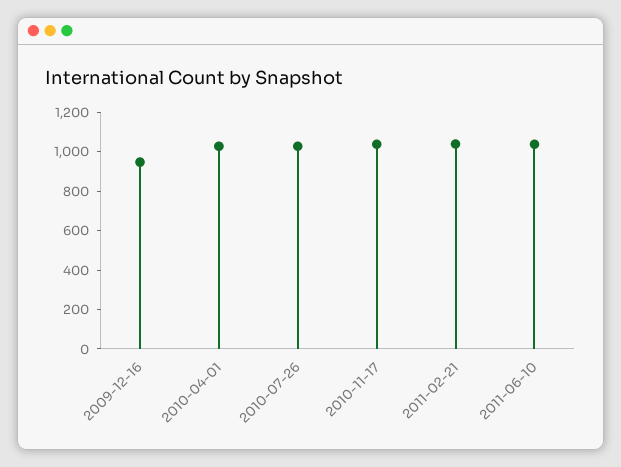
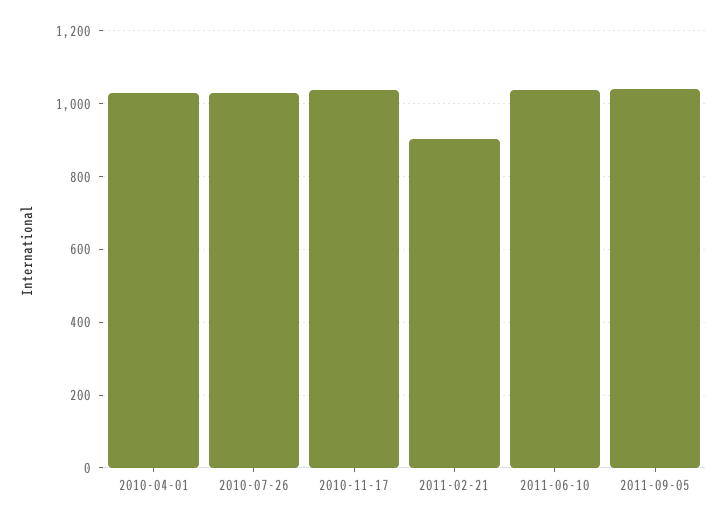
2009-12-16: 950 -> none
2011-02-21: 1050 -> 900
2011-09-05: none -> 1040

